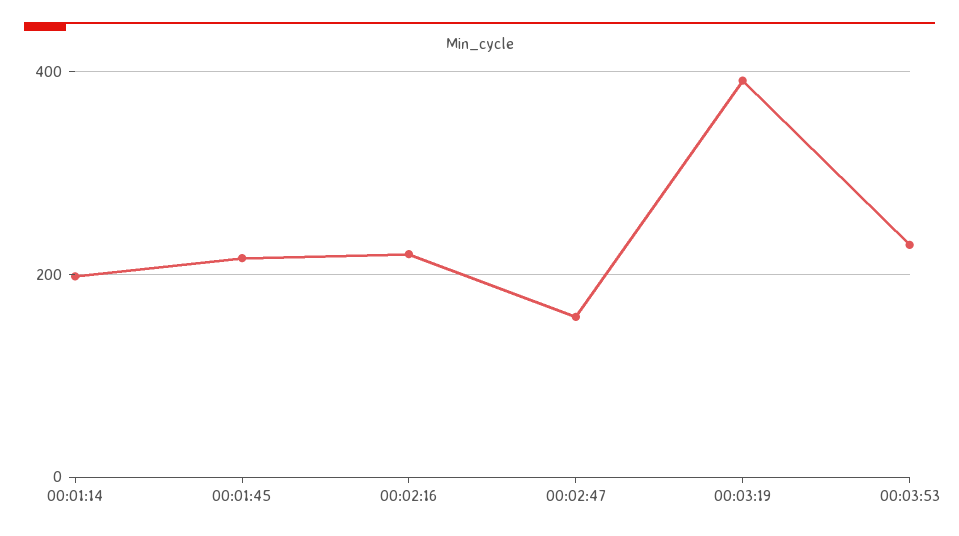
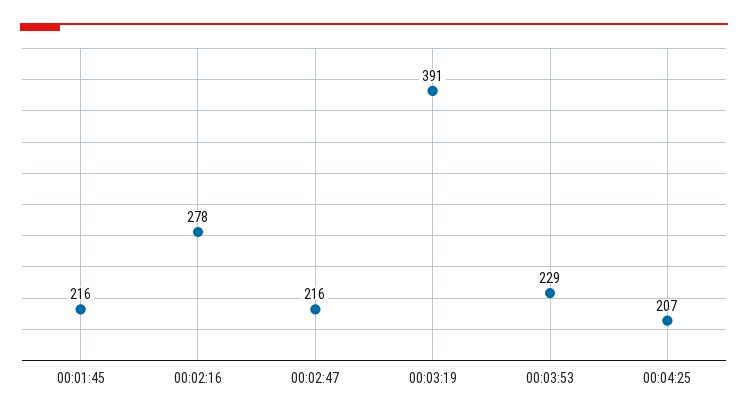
00:01:14: 200 -> none
00:02:16: 220 -> 278
00:02:47: 160 -> 216
00:04:25: none -> 207

